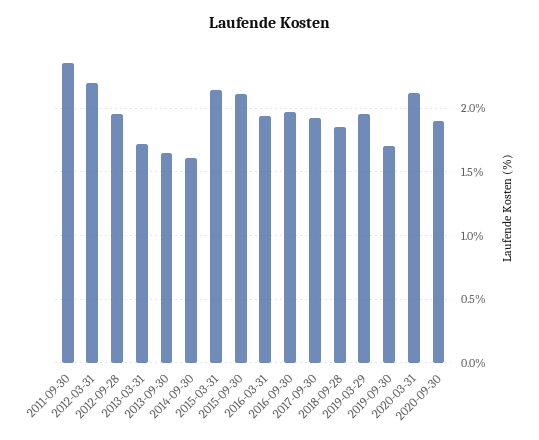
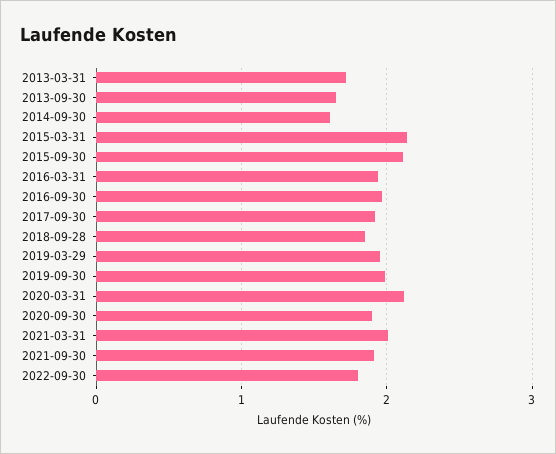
2011-09-30: 2.35 -> none
2012-03-31: 2.2 -> none
2012-09-28: 1.95 -> none
2019-09-30: 1.7 -> 2
2021-03-31: none -> 2
2021-09-30: none -> 1.9
2022-09-30: none -> 1.8

